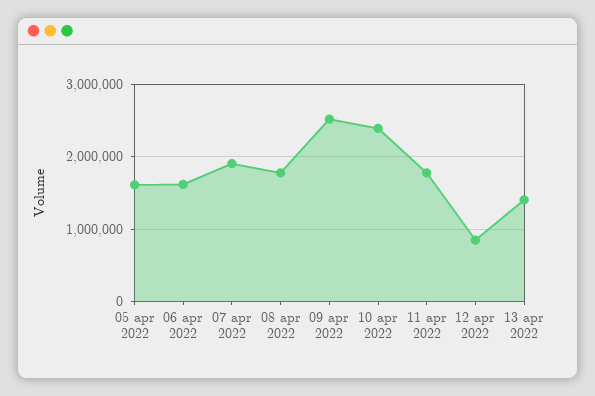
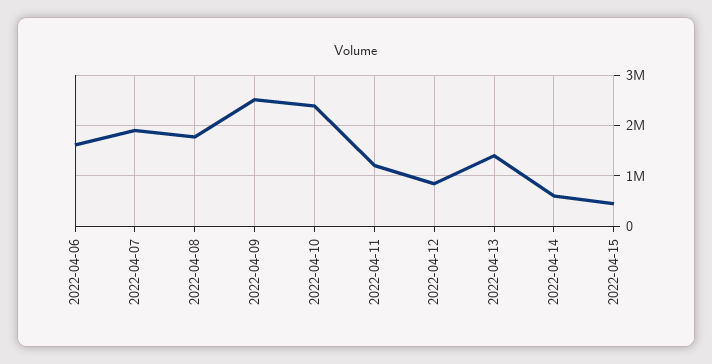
05 apr 2022: 1600000 -> none
11 apr 2022: 1800000 -> 1200000
2022-04-14: none -> 600000
2022-04-15: none -> 400000

